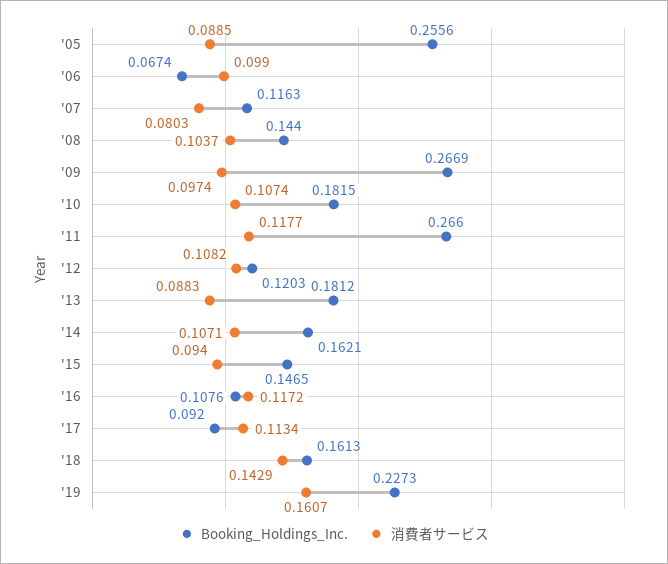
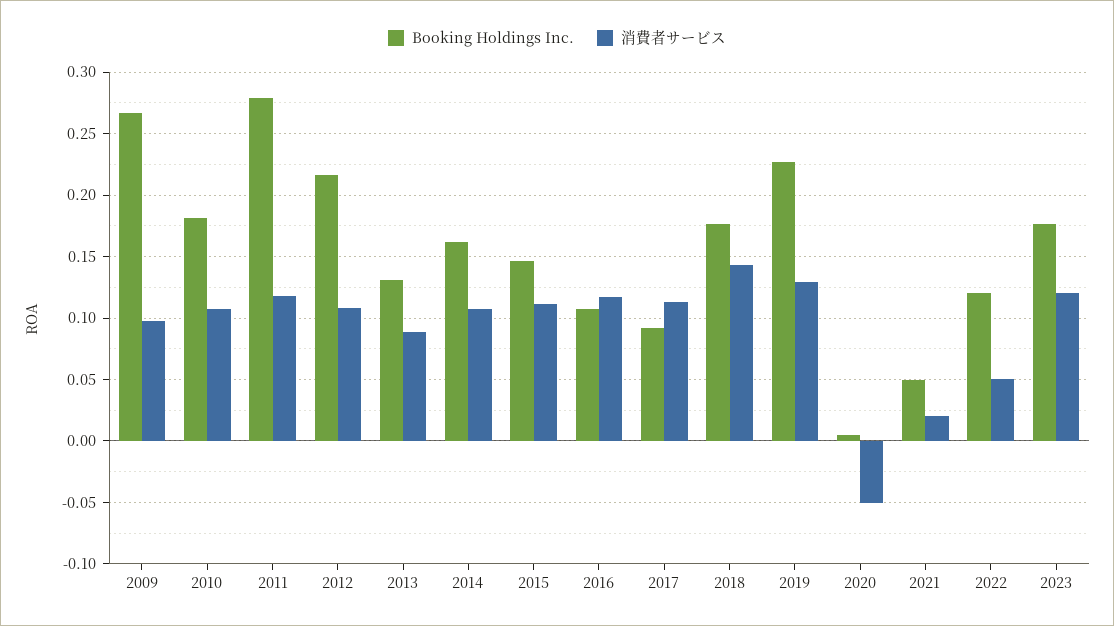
Booking_Holdings_Inc., '05: 0.2556 -> none
消費者サービス, '05: 0.0885 -> none
Booking_Holdings_Inc., '06: 0.0674 -> none
消費者サービス, '06: 0.099 -> none
Booking_Holdings_Inc., '07: 0.1163 -> none
消費者サービス, '07: 0.0803 -> none
Booking_Holdings_Inc., '08: 0.144 -> none
消費者サービス, '08: 0.1037 -> none
Booking_Holdings_Inc., '11: 0.266 -> 0.28
Booking_Holdings_Inc., '12: 0.1203 -> 0.215
Booking_Holdings_Inc., '13: 0.1812 -> 0.13
消費者サービス, '15: 0.094 -> 0.11
Booking_Holdings_Inc., '18: 0.1613 -> 0.175
消費者サービス, '19: 0.1607 -> 0.13
Booking_Holdings_Inc., 2020: none -> 0.005
消費者サービス, 2020: none -> -0.05
Booking_Holdings_Inc., 2021: none -> 0.05
消費者サービス, 2021: none -> 0.02
Booking_Holdings_Inc., 2022: none -> 0.12
消費者サービス, 2022: none -> 0.05
Booking_Holdings_Inc., 2023: none -> 0.175
消費者サービス, 2023: none -> 0.12

